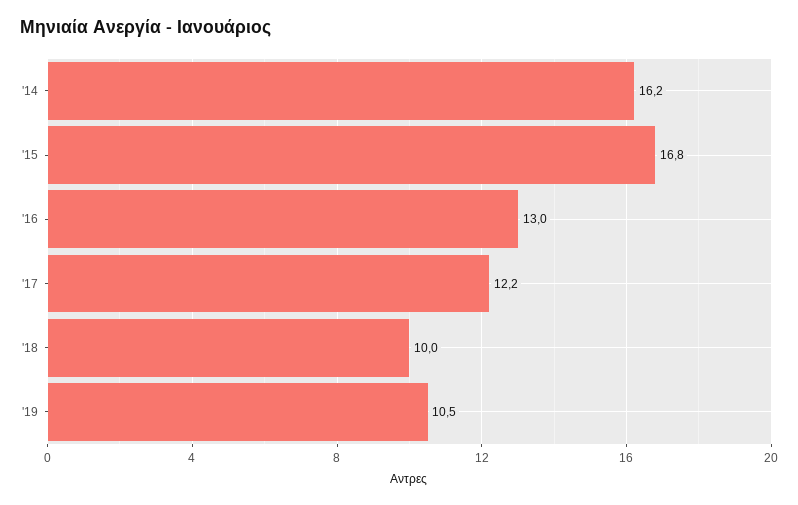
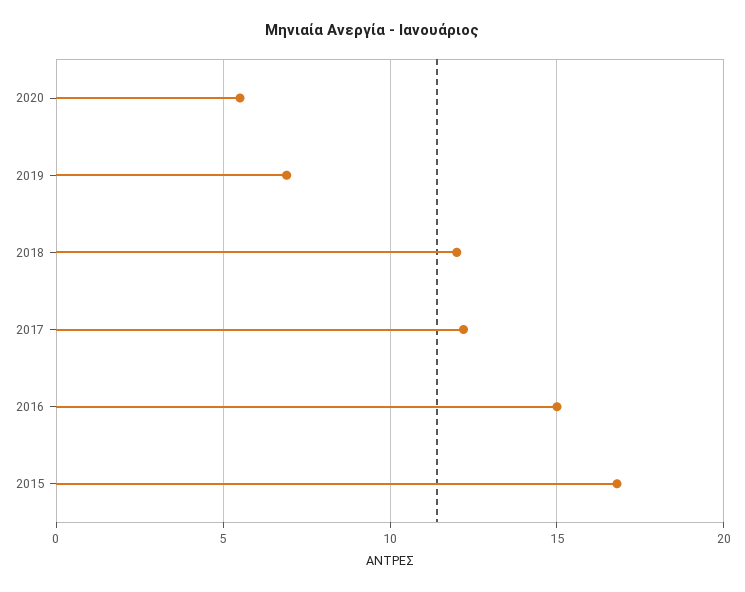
'14: 16.2 -> none
'16: 13 -> 15
'18: 10 -> 12
'19: 10.5 -> 7
2020: none -> 5.5

